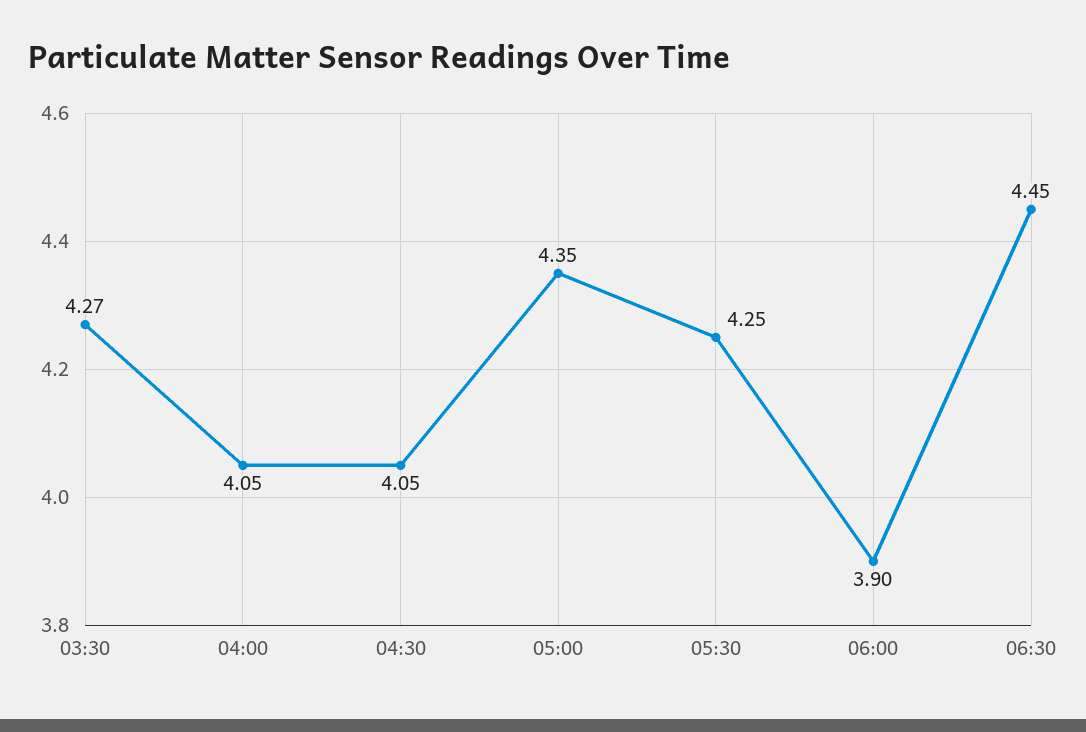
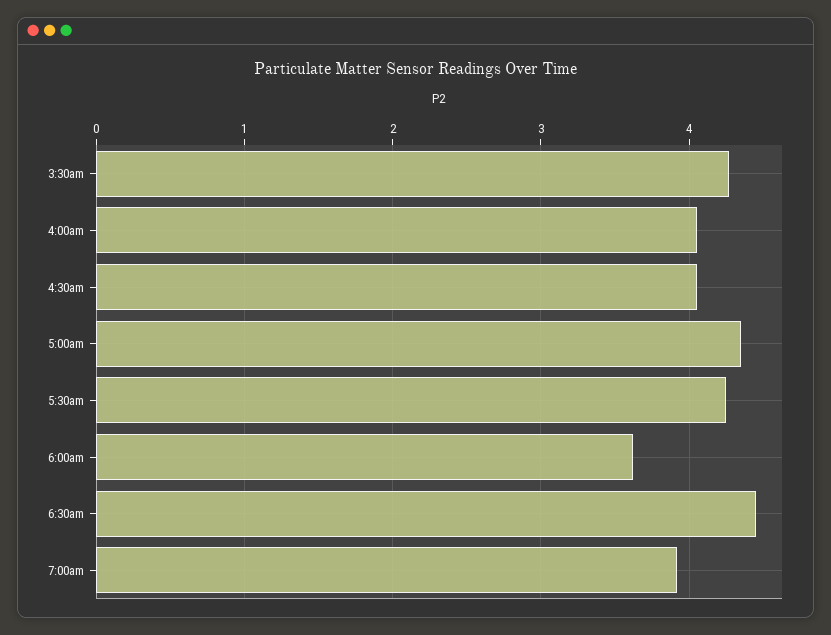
06:00: 3.9 -> 3.6
7:00am: none -> 3.9

